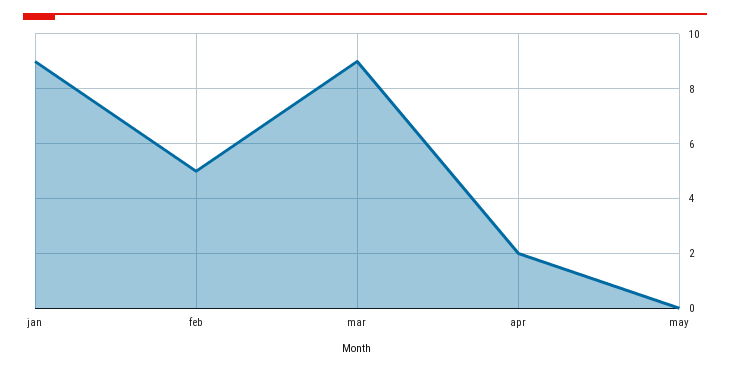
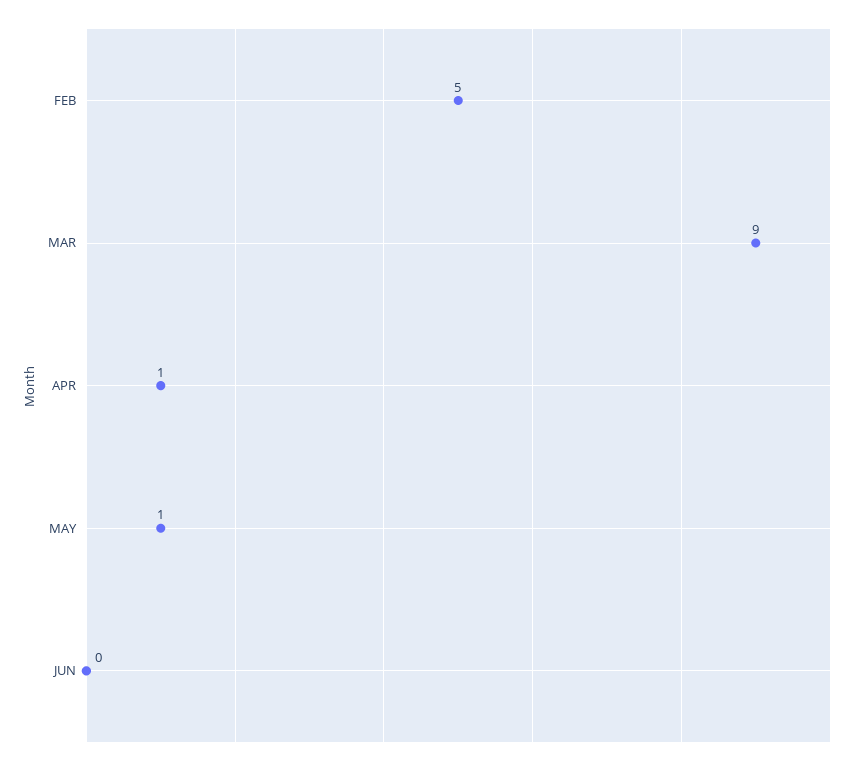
jan: 9 -> none
apr: 2 -> 1
may: 0 -> 1
JUN: none -> 0

